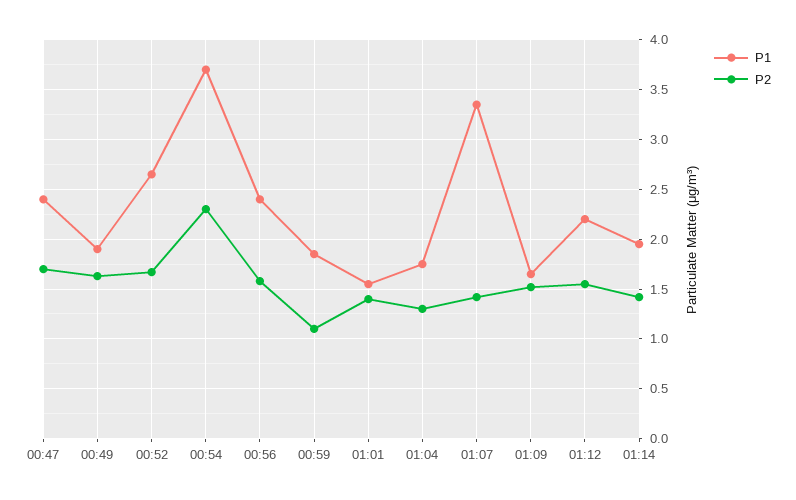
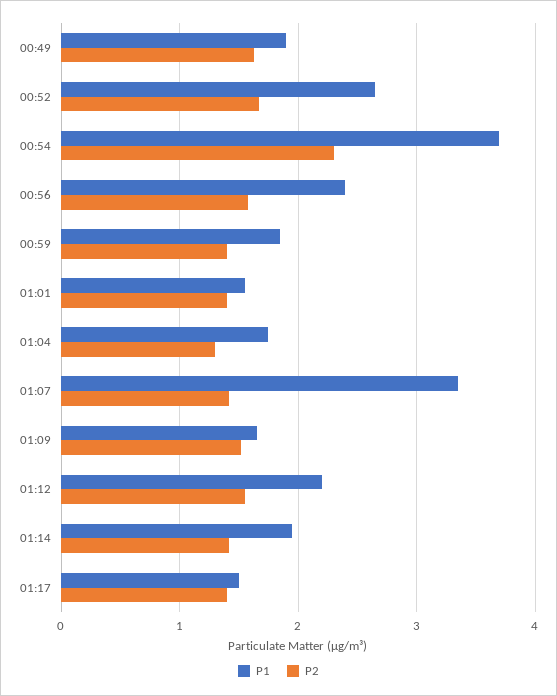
P1, 00:47: 2.4 -> none
P2, 00:47: 1.7 -> none
P2, 00:59: 1.1 -> 1.4
P1, 01:17: none -> 1.5
P2, 01:17: none -> 1.4

